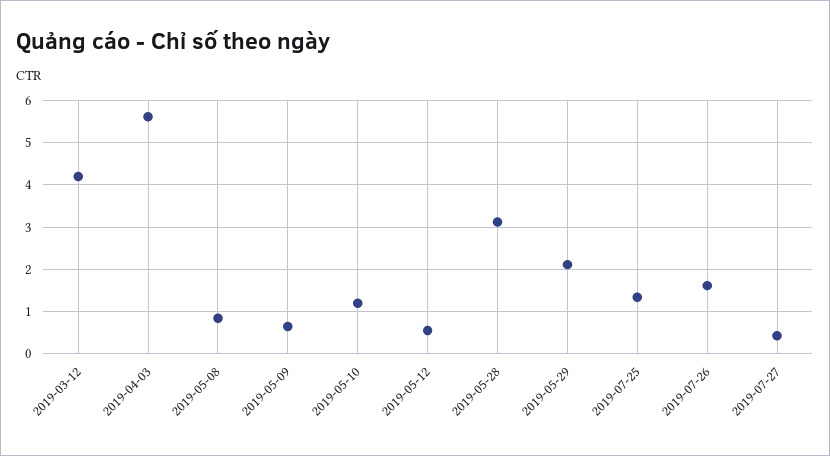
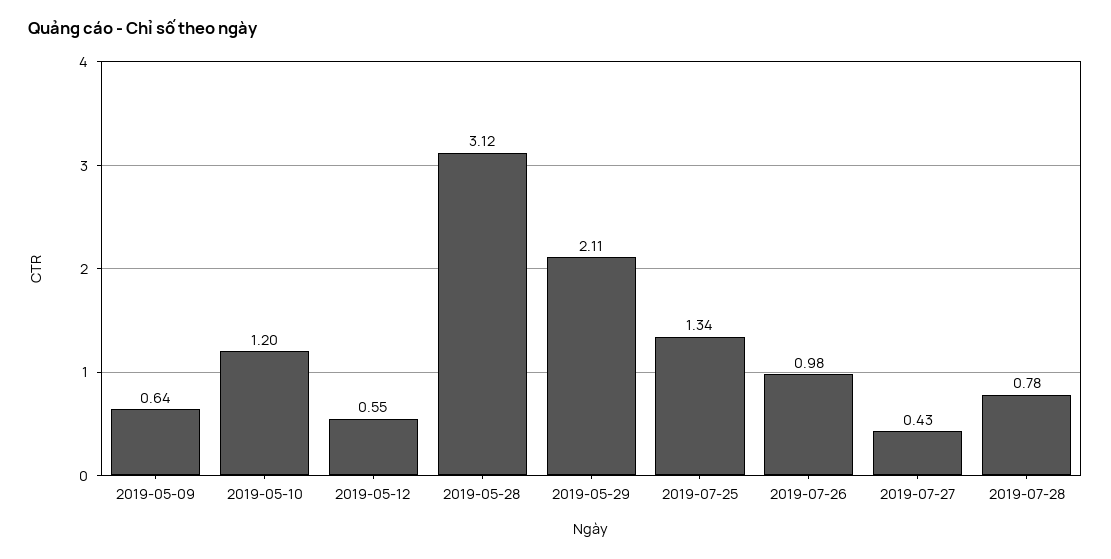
2019-03-12: 4.2 -> none
2019-04-03: 5.6 -> none
2019-05-08: 0.8 -> none
2019-07-26: 1.6 -> 0.98
2019-07-28: none -> 0.78

